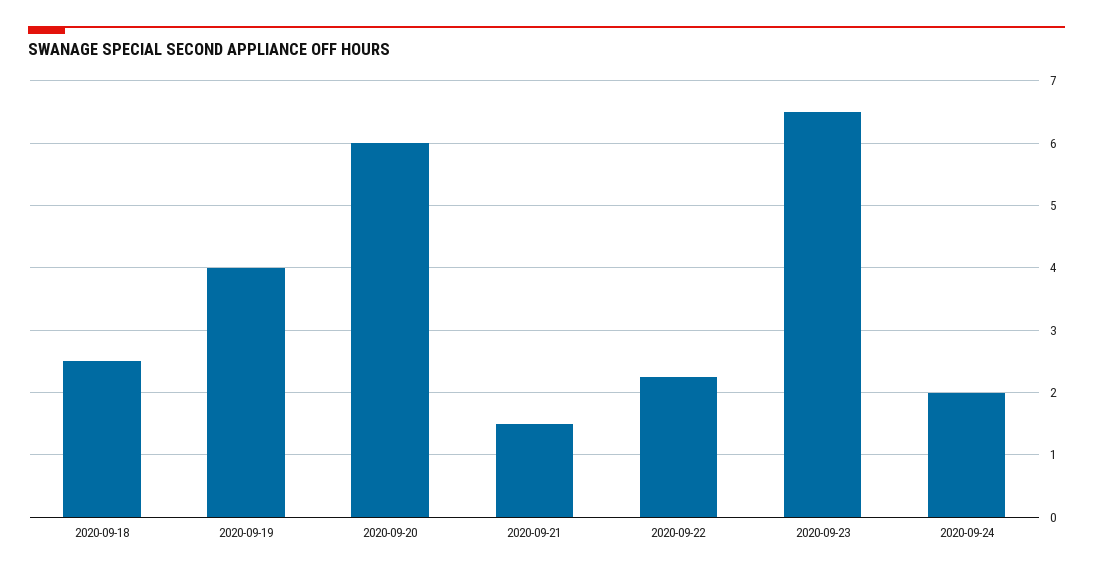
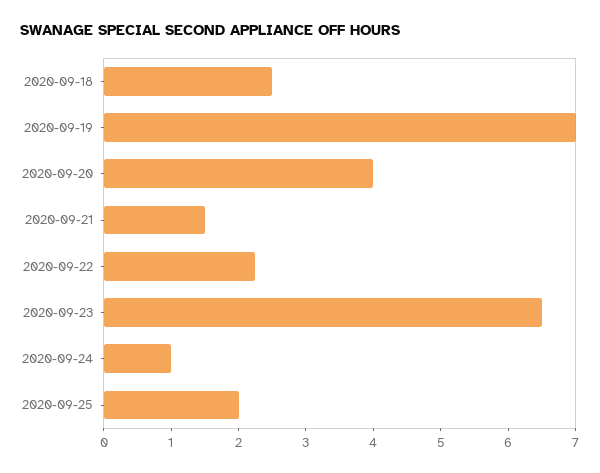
2020-09-19: 4 -> 7
2020-09-20: 6 -> 4
2020-09-24: 2 -> 1
2020-09-25: none -> 2

